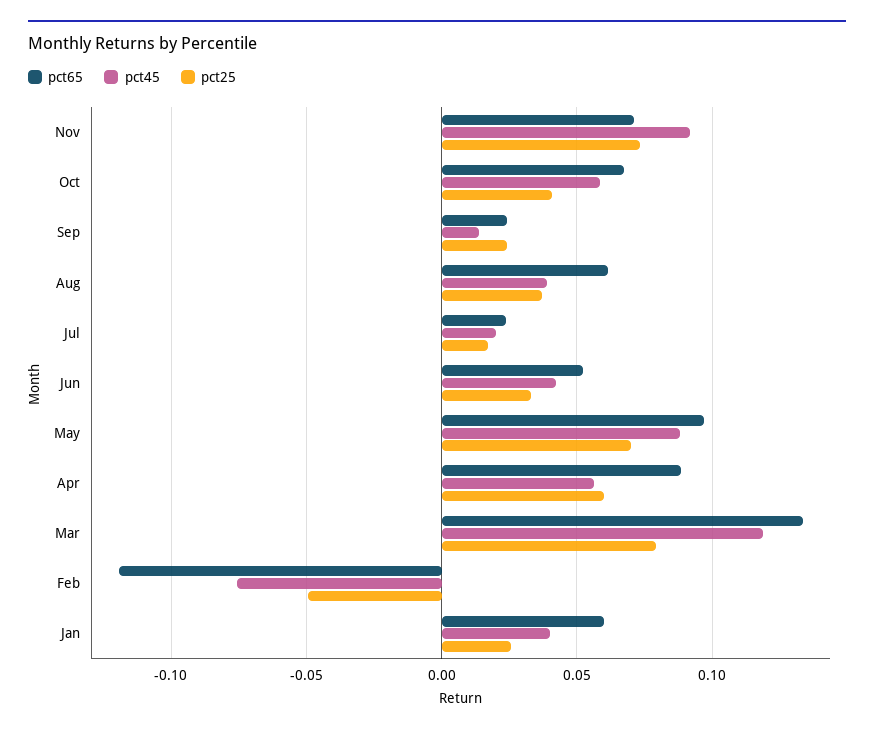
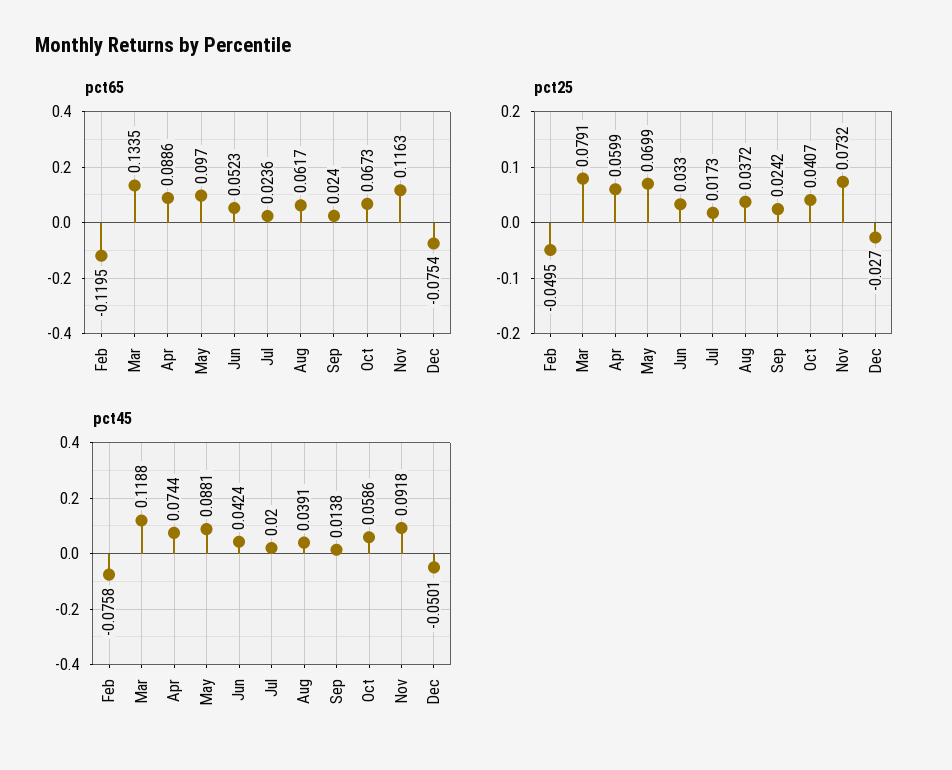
pct65, Nov: 0.07 -> 0.1163
pct45, Apr: 0.055 -> 0.0744
pct65, Jan: 0.06 -> none
pct45, Jan: 0.04 -> none
pct25, Jan: 0.025 -> none
pct65, Dec: none -> -0.0754
pct25, Dec: none -> -0.027
pct45, Dec: none -> -0.0501

